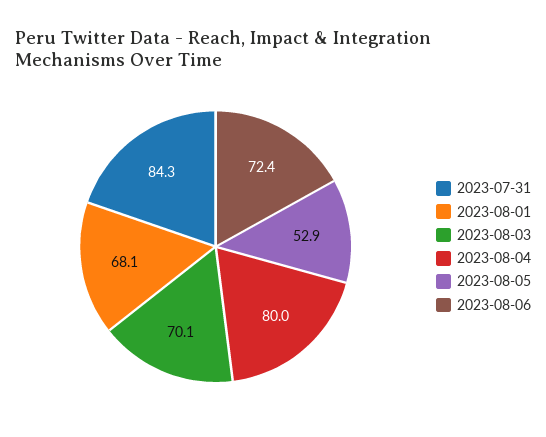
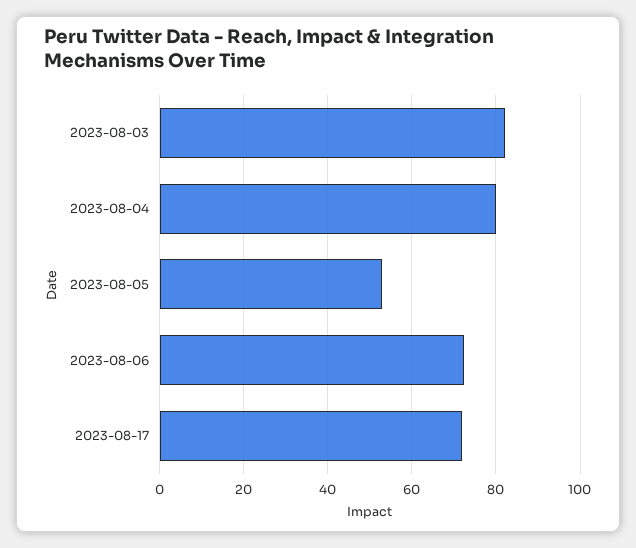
2023-07-31: 84.3 -> none
2023-08-01: 68.1 -> none
2023-08-03: 70.1 -> 82
2023-08-17: none -> 72

